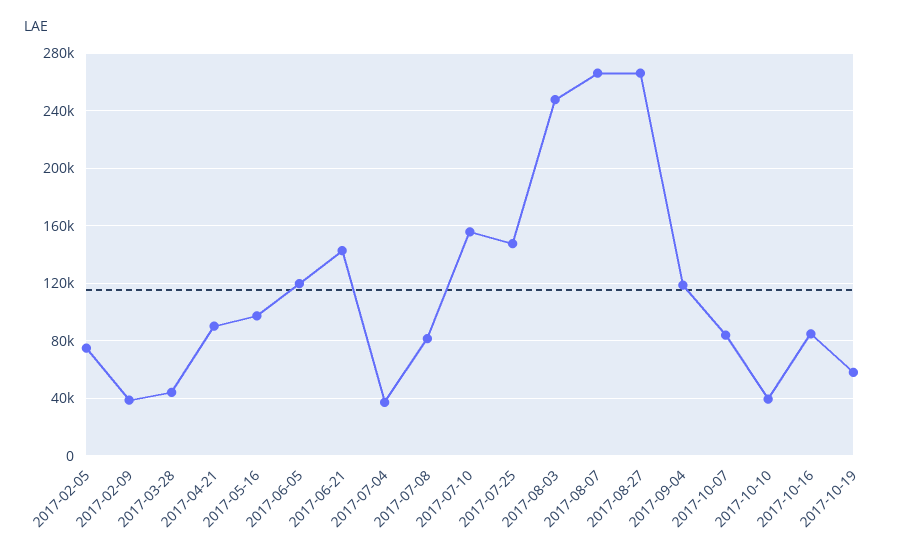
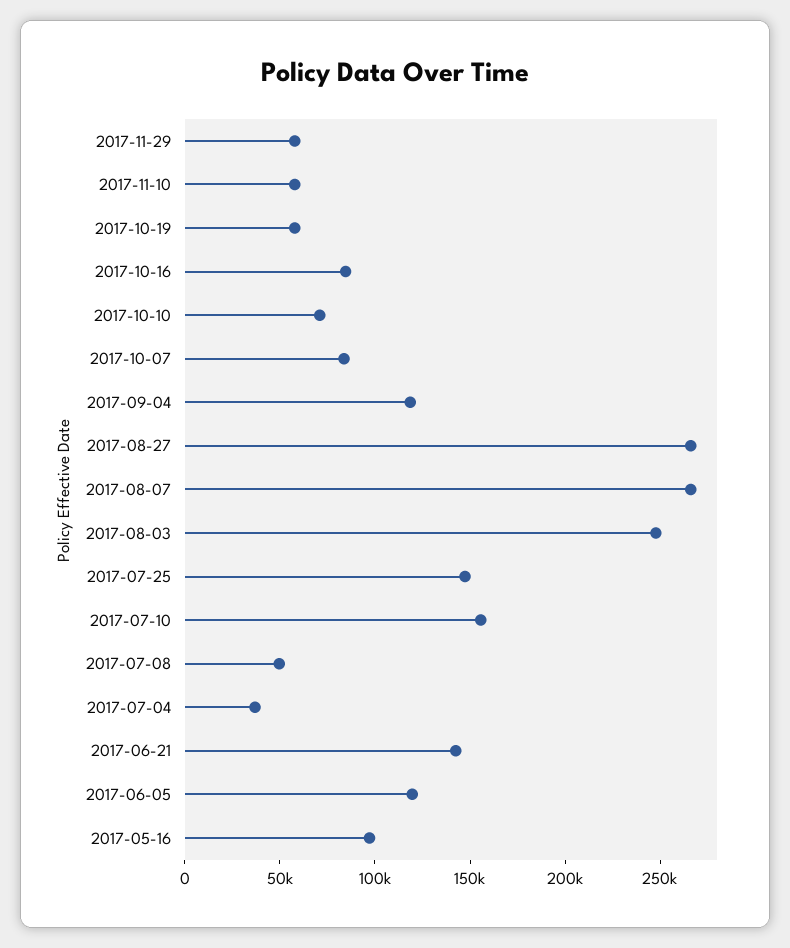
2017-02-05: 75000 -> none
2017-02-09: 40000 -> none
2017-03-28: 45000 -> none
2017-04-21: 90000 -> none
2017-07-08: 80000 -> 50000
2017-10-10: 40000 -> 70000
2017-11-29: none -> 60000
2017-11-10: none -> 60000

